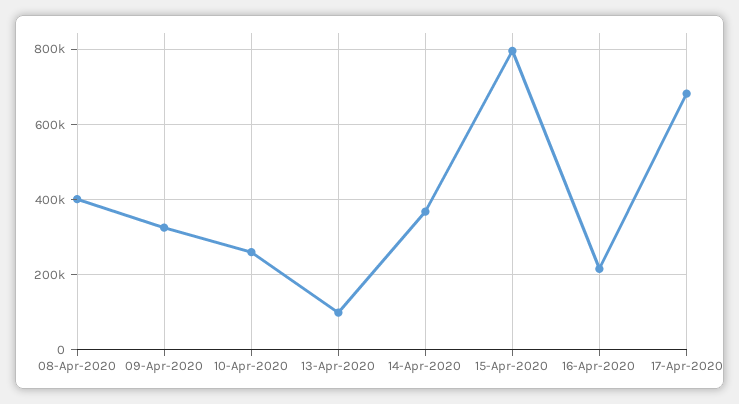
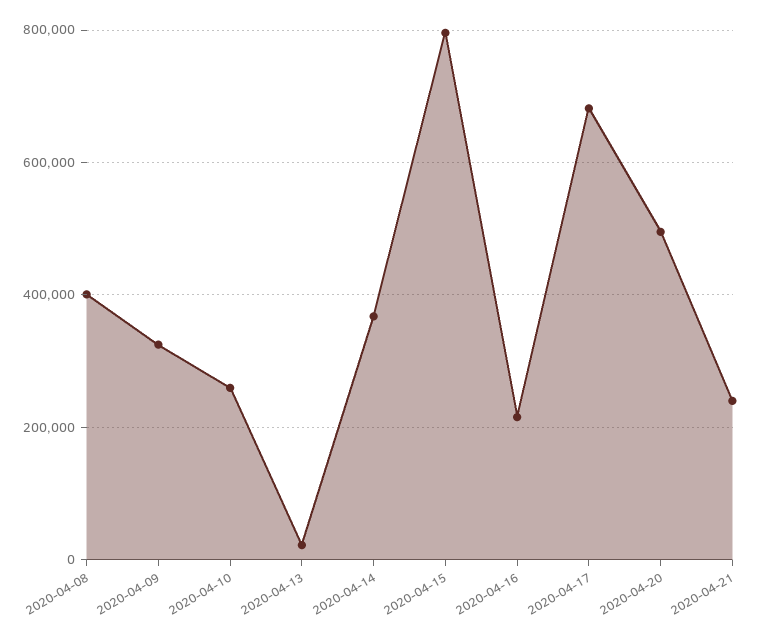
13-Apr-2020: 100000 -> 20000
2020-04-20: none -> 500000
2020-04-21: none -> 240000

